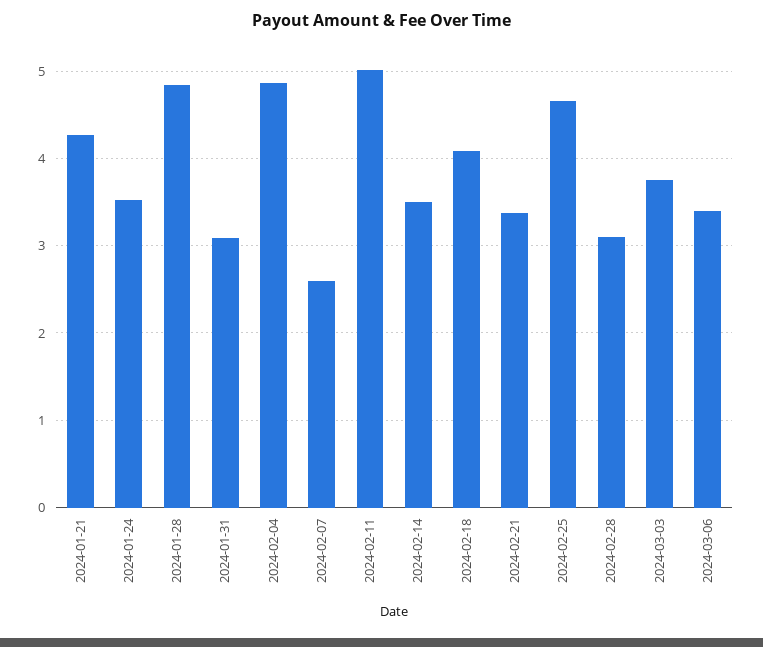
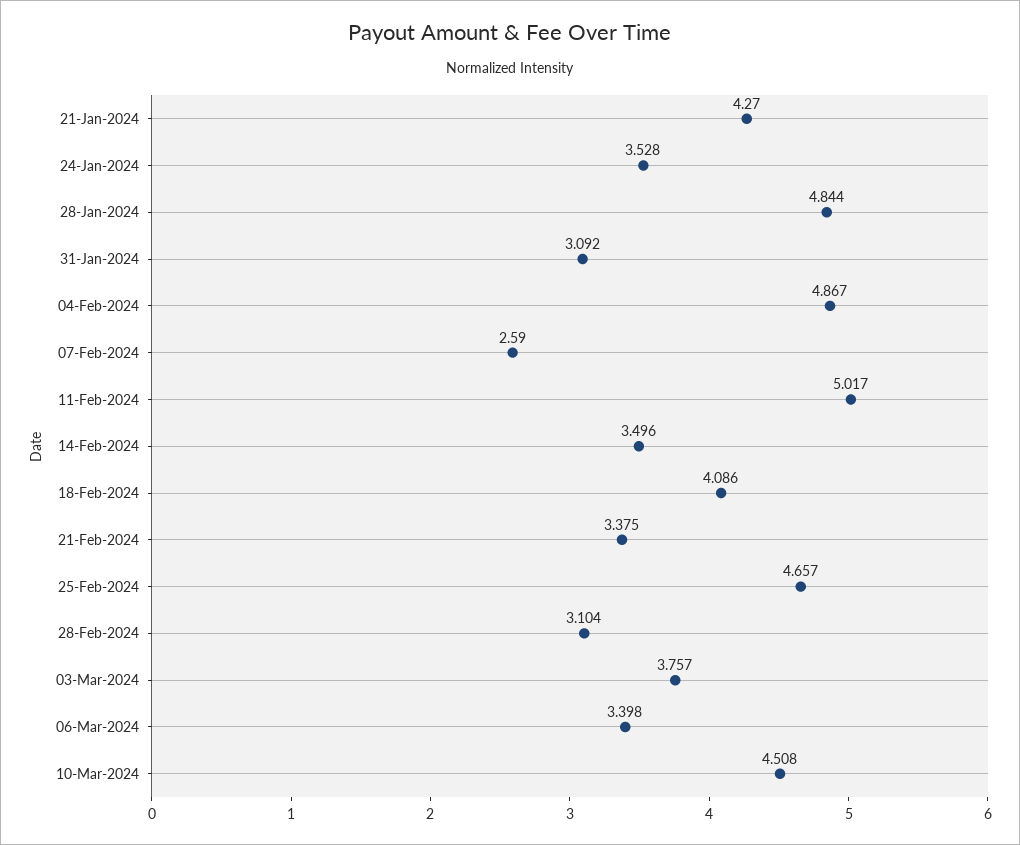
10-Mar-2024: none -> 4.508

